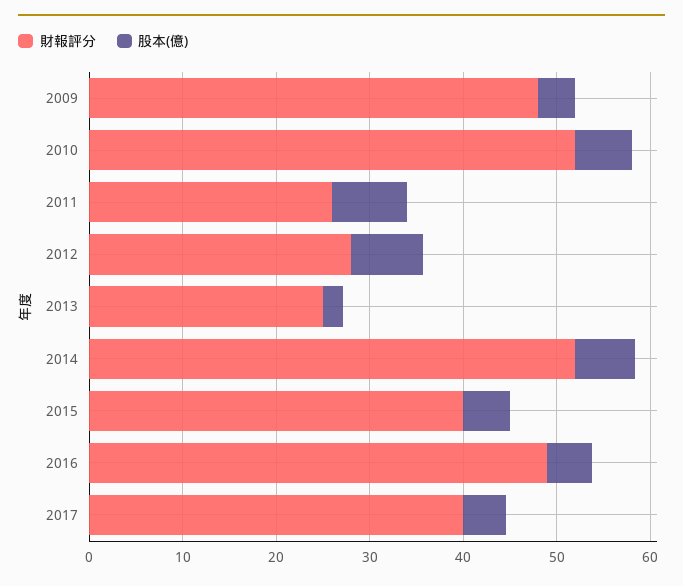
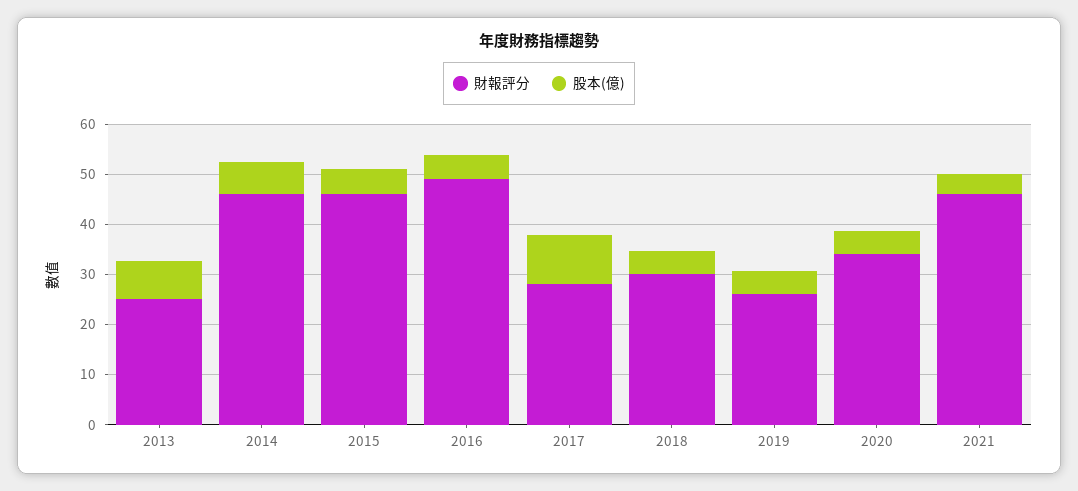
財報評分, 2009: 48 -> none
股本(億), 2009: 4 -> none
財報評分, 2010: 52 -> none
股本(億), 2010: 6 -> none
財報評分, 2011: 26 -> none
股本(億), 2011: 8 -> none
財報評分, 2012: 28 -> none
股本(億), 2012: 8 -> none
股本(億), 2013: 2 -> 8
財報評分, 2014: 52 -> 46
財報評分, 2015: 40 -> 46
財報評分, 2017: 40 -> 28
股本(億), 2017: 4 -> 10
財報評分, 2018: none -> 30
股本(億), 2018: none -> 4
財報評分, 2019: none -> 26
股本(億), 2019: none -> 4
財報評分, 2020: none -> 34
股本(億), 2020: none -> 4
財報評分, 2021: none -> 46
股本(億), 2021: none -> 4

